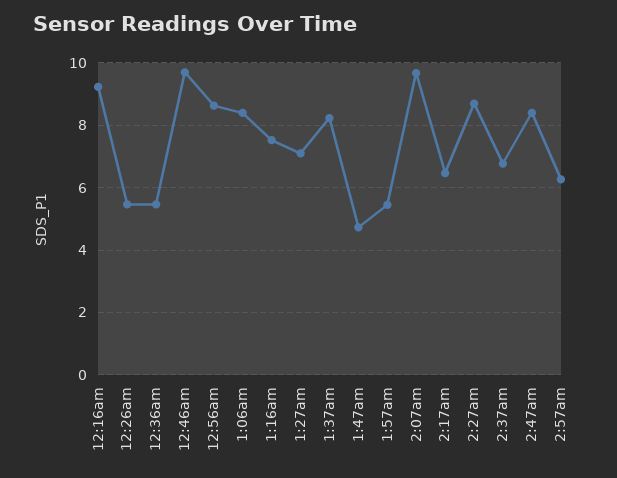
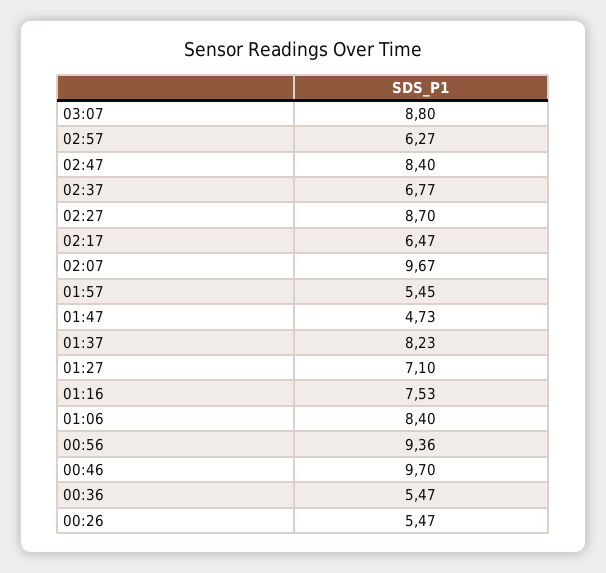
12:16am: 9.2 -> none
12:56am: 8.6 -> 9.36
03:07: none -> 8.8

